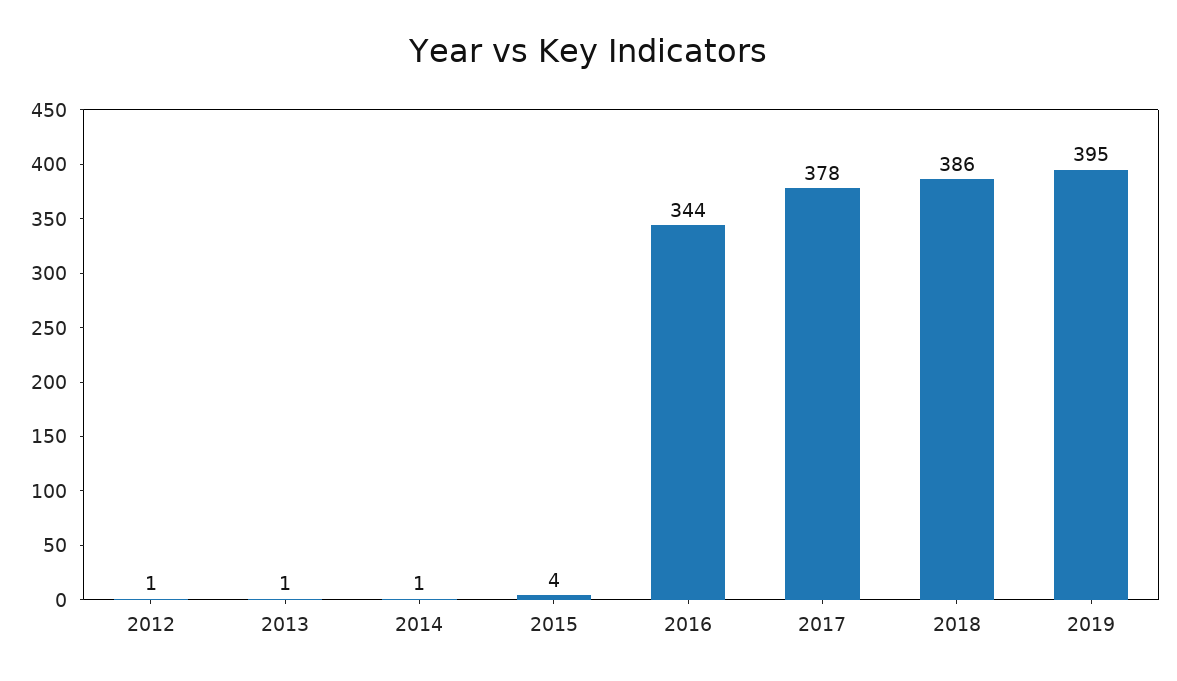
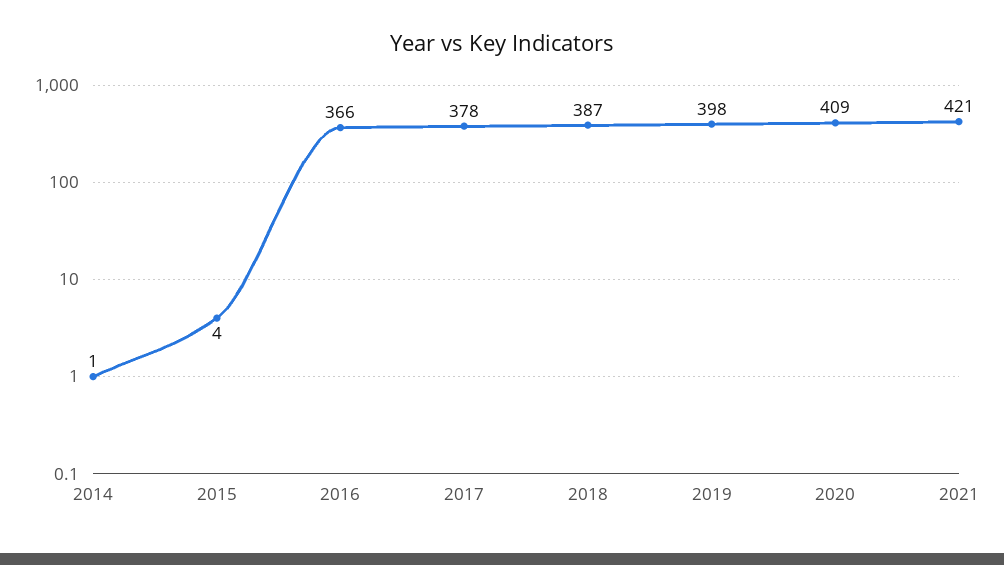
2012: 1 -> none
2013: 1 -> none
2016: 344 -> 366
2018: 386 -> 387
2019: 395 -> 398
2020: none -> 409
2021: none -> 421

